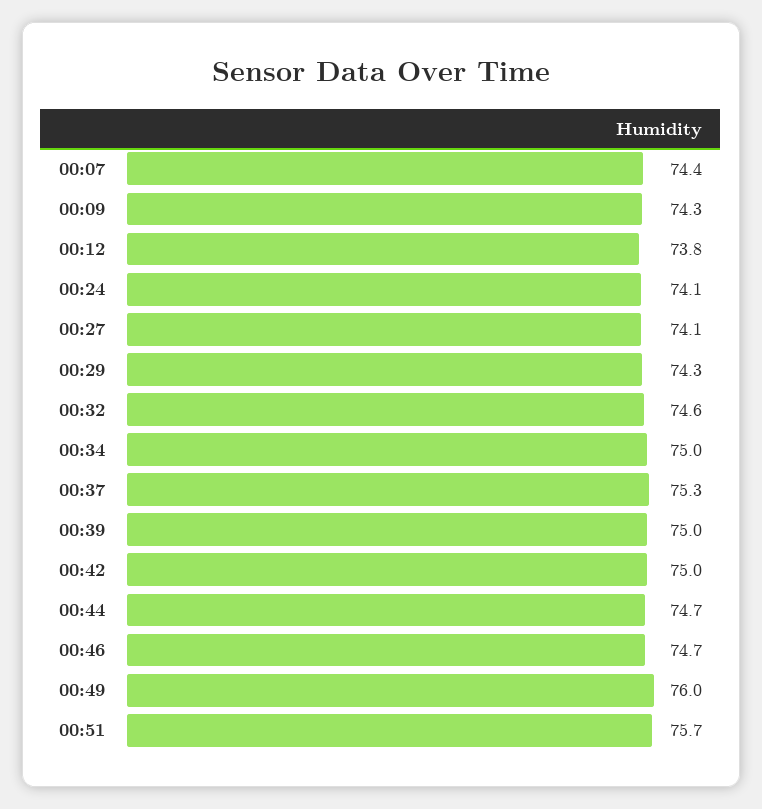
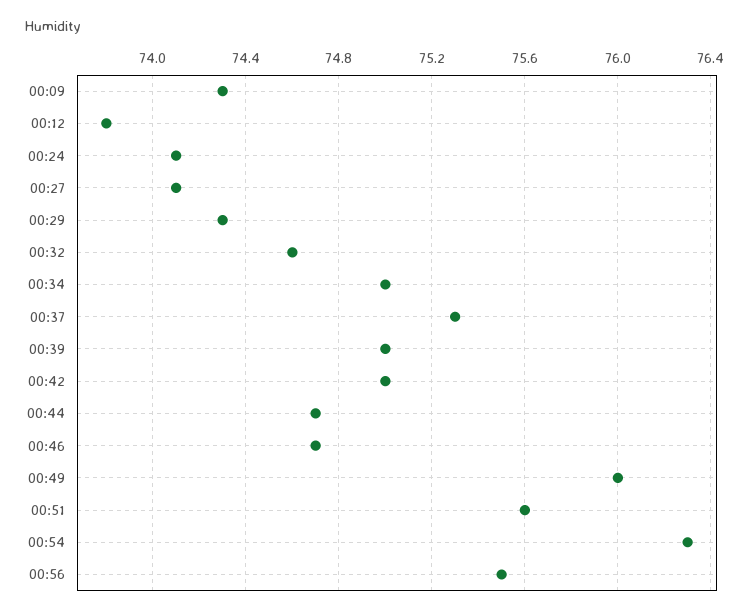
00:07: 74.4 -> none
00:51: 75.7 -> 75.6
00:54: none -> 76.3
00:56: none -> 75.5

